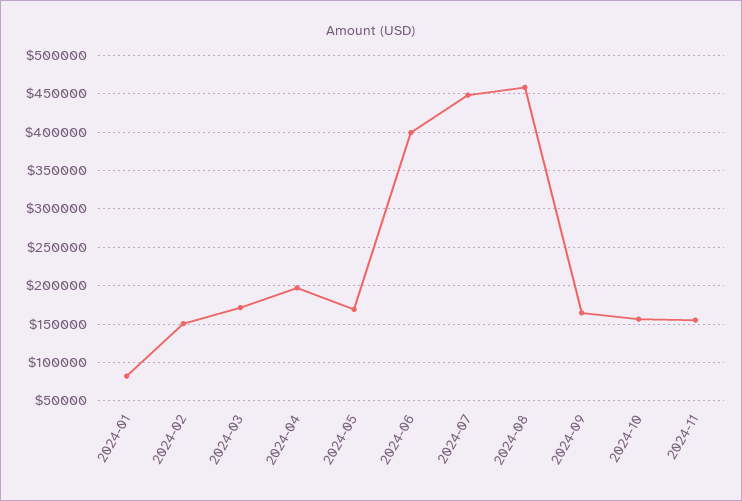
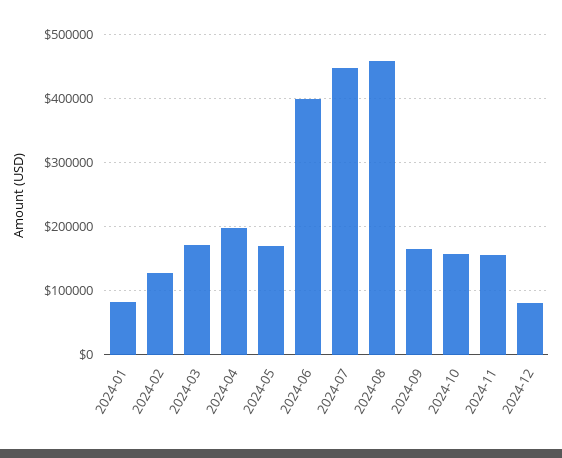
2024-02: 150000 -> 130000
2024-12: none -> 80000

